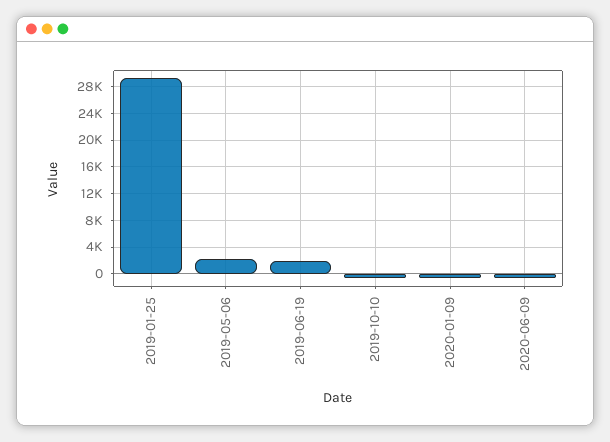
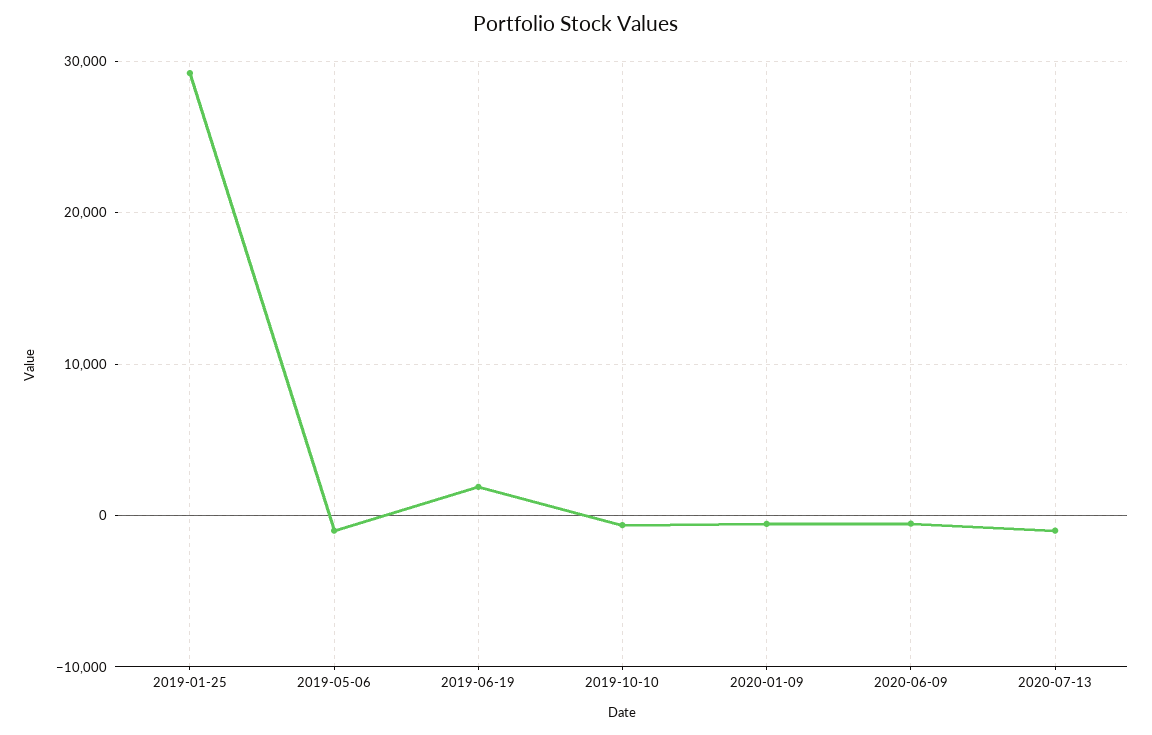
2019-05-06: 2000 -> -1000
2020-07-13: none -> -1000

